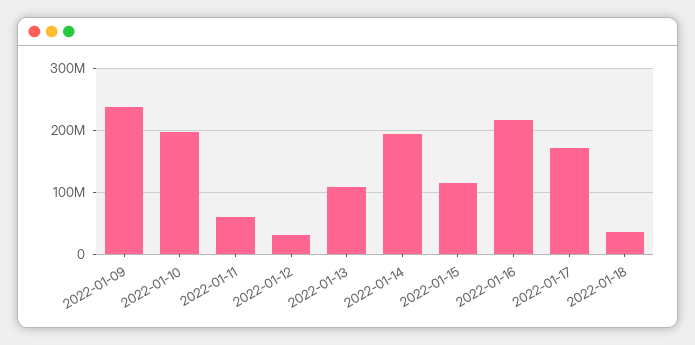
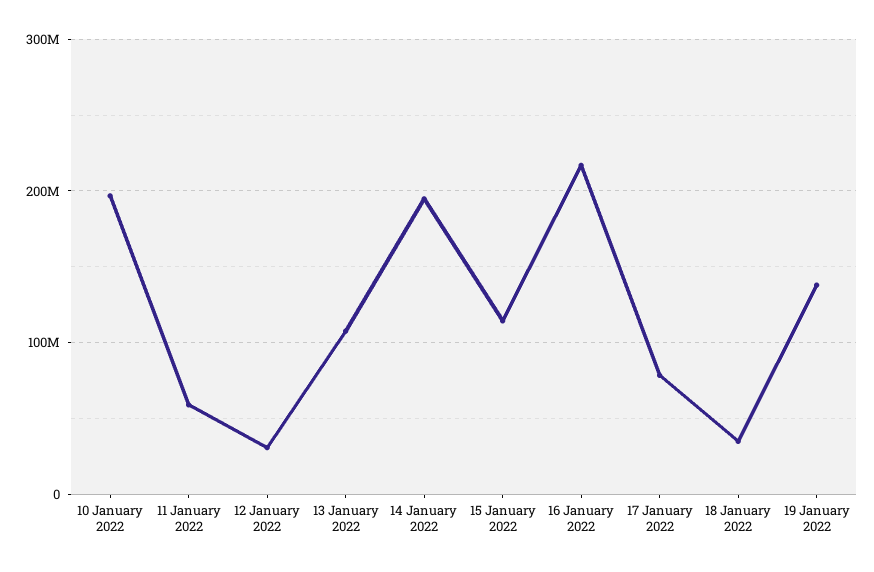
2022-01-09: 240000000 -> none
2022-01-17: 170000000 -> 80000000
19 January 2022: none -> 140000000

